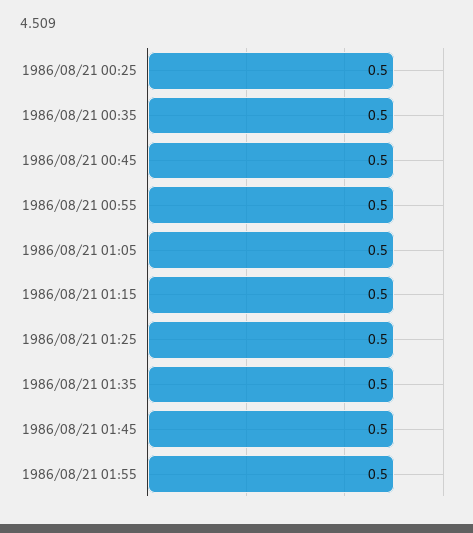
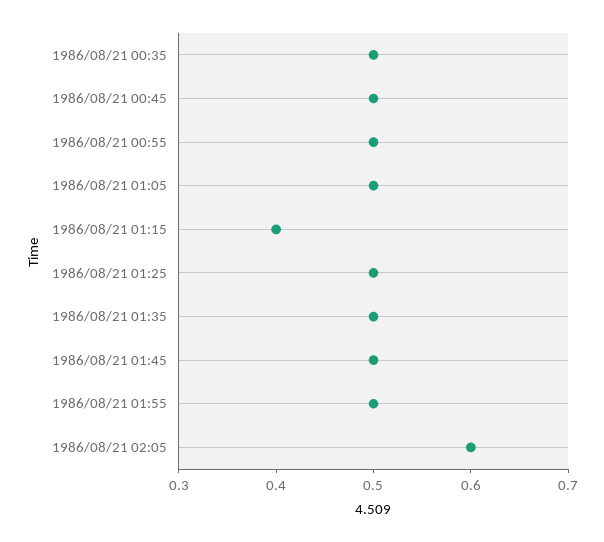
1986/08/21 00:25: 0.5 -> none
1986/08/21 01:15: 0.5 -> 0.4
1986/08/21 02:05: none -> 0.6

